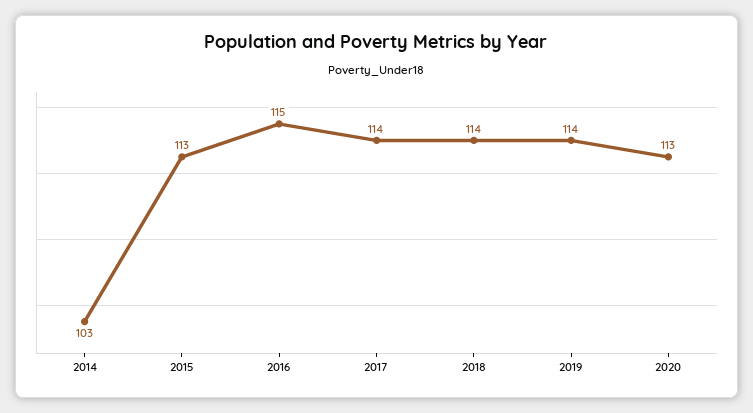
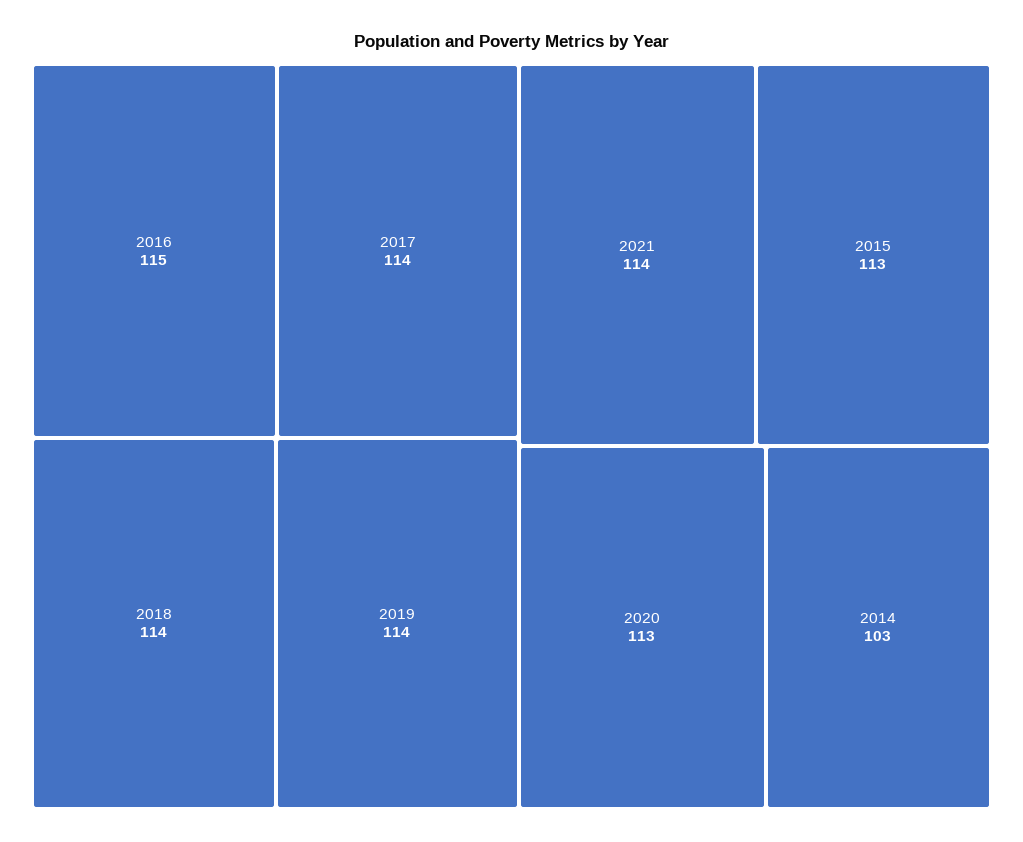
2021: none -> 114

